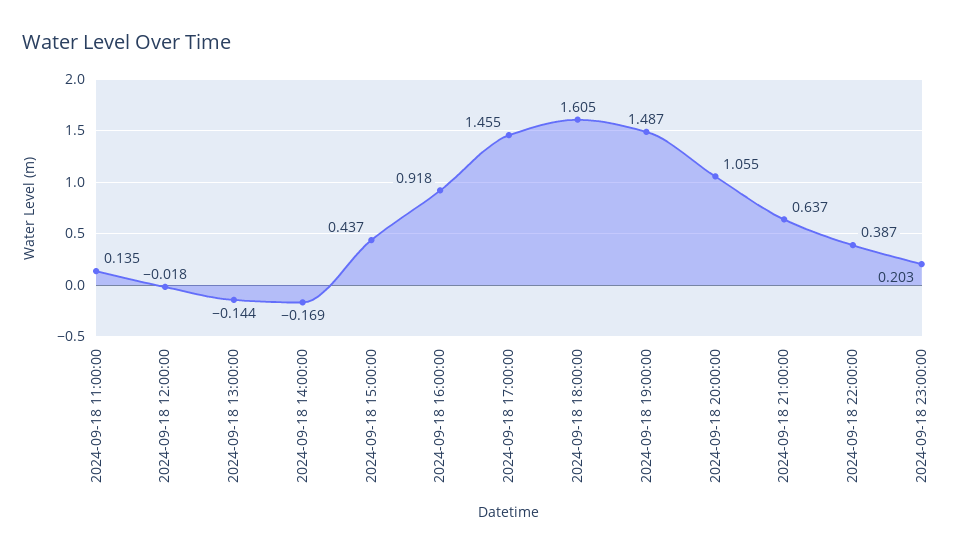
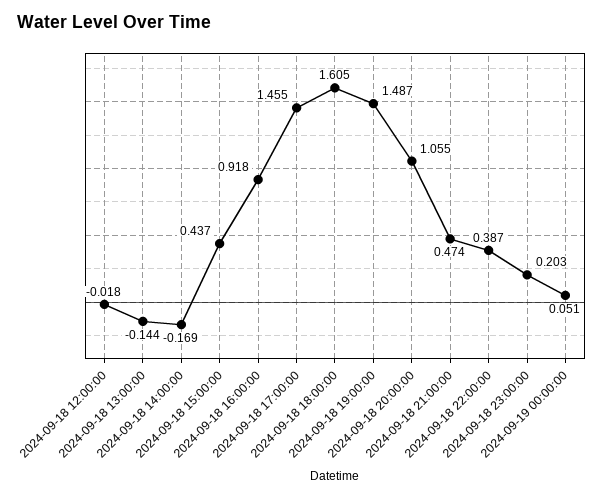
2024-09-18 11:00:00: 0.135 -> none
2024-09-18 21:00:00: 0.637 -> 0.474
2024-09-19 00:00:00: none -> 0.051

